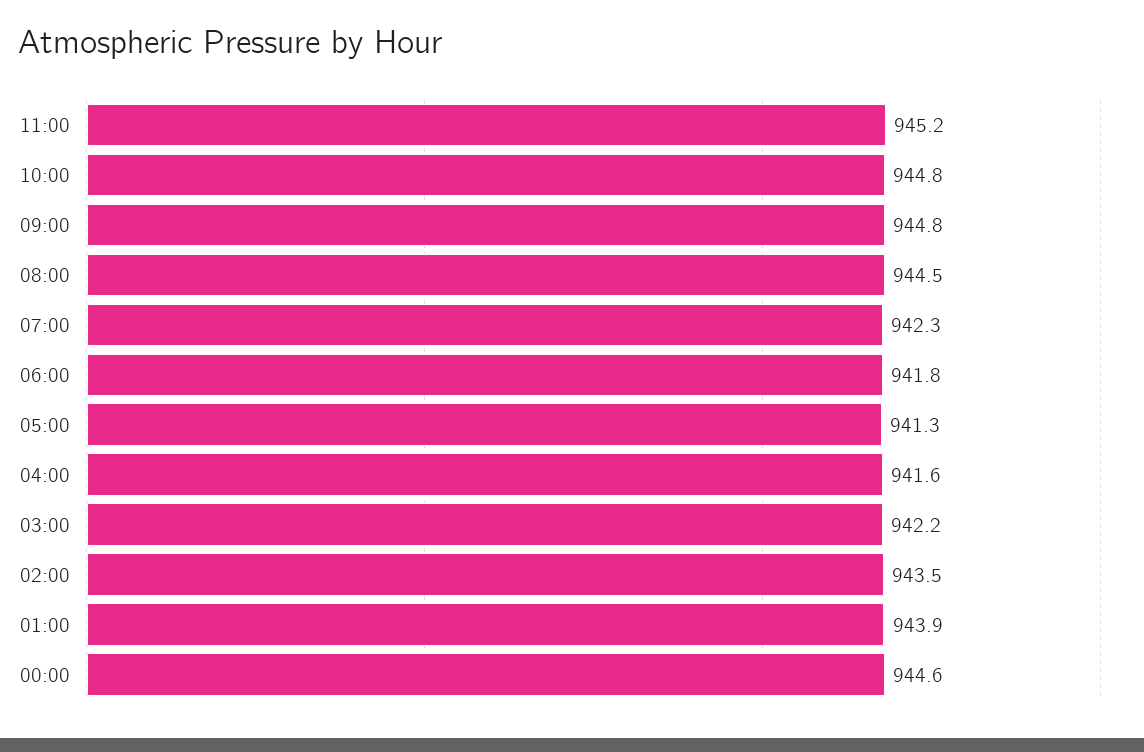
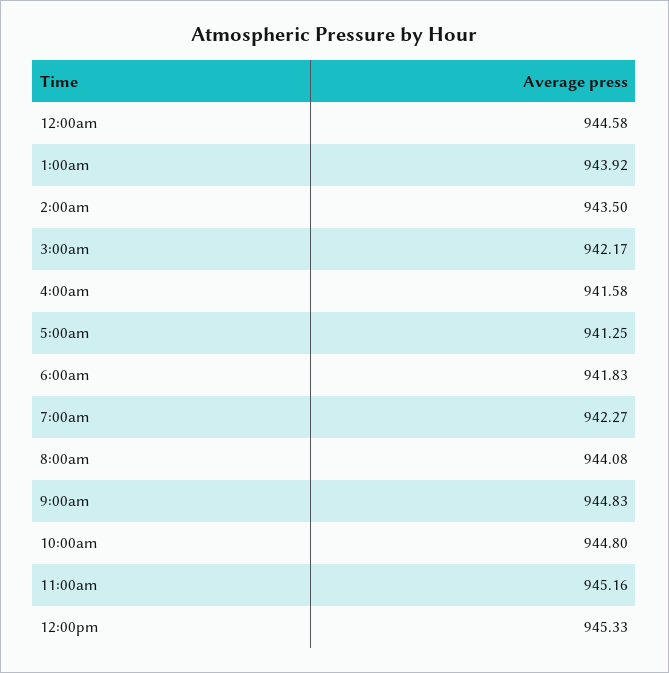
08:00: 944.5 -> 944.08
12:00pm: none -> 945.33

